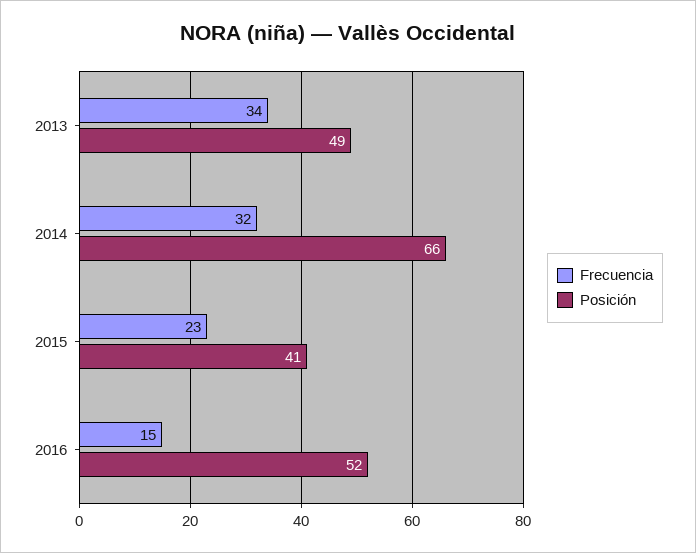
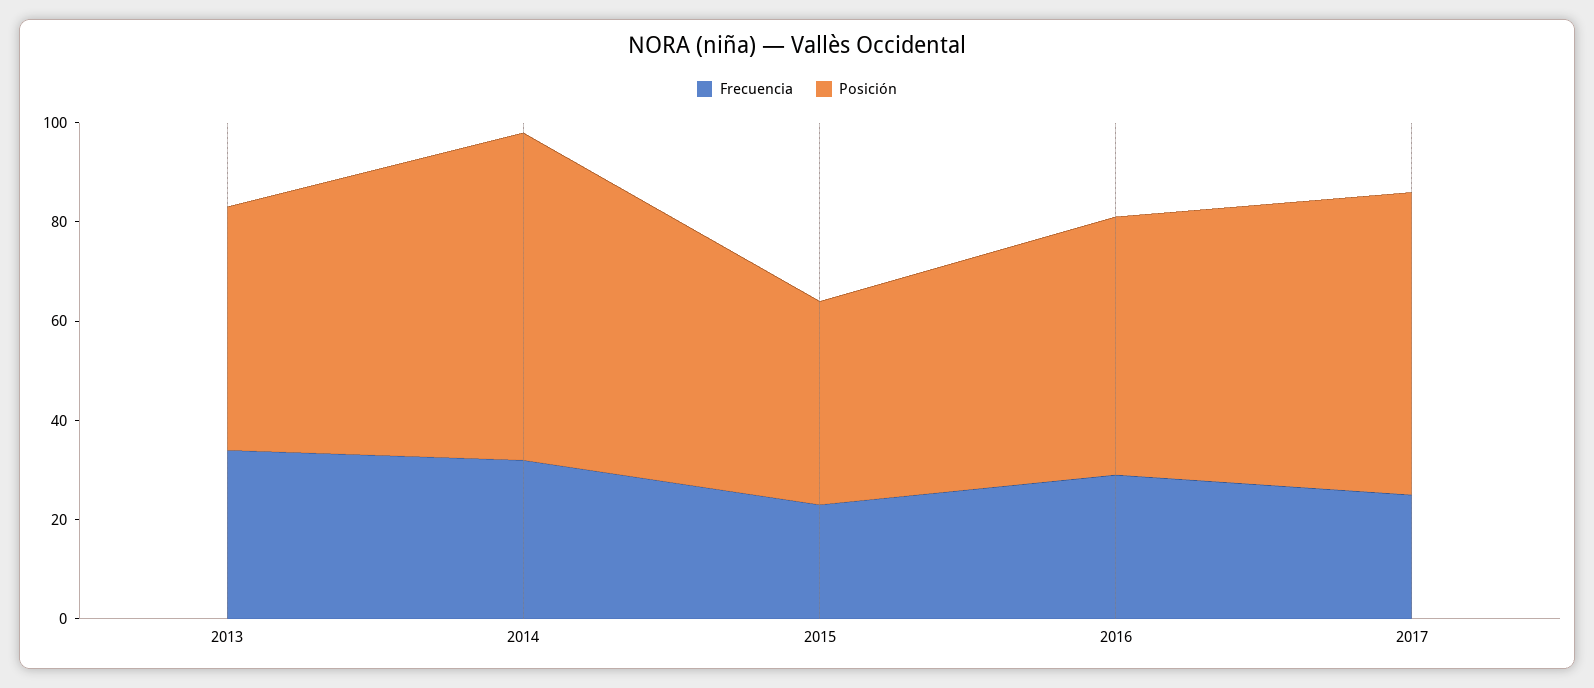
Frecuencia, 2016: 15 -> 30
Frecuencia, 2017: none -> 25
Posición, 2017: none -> 60

